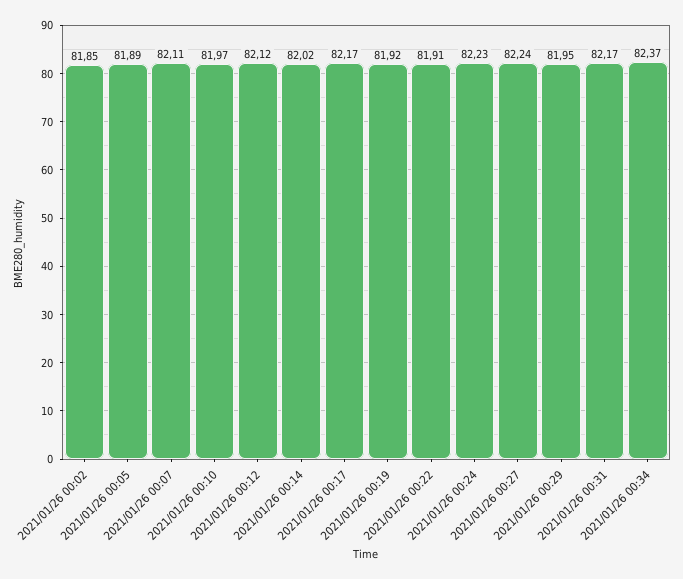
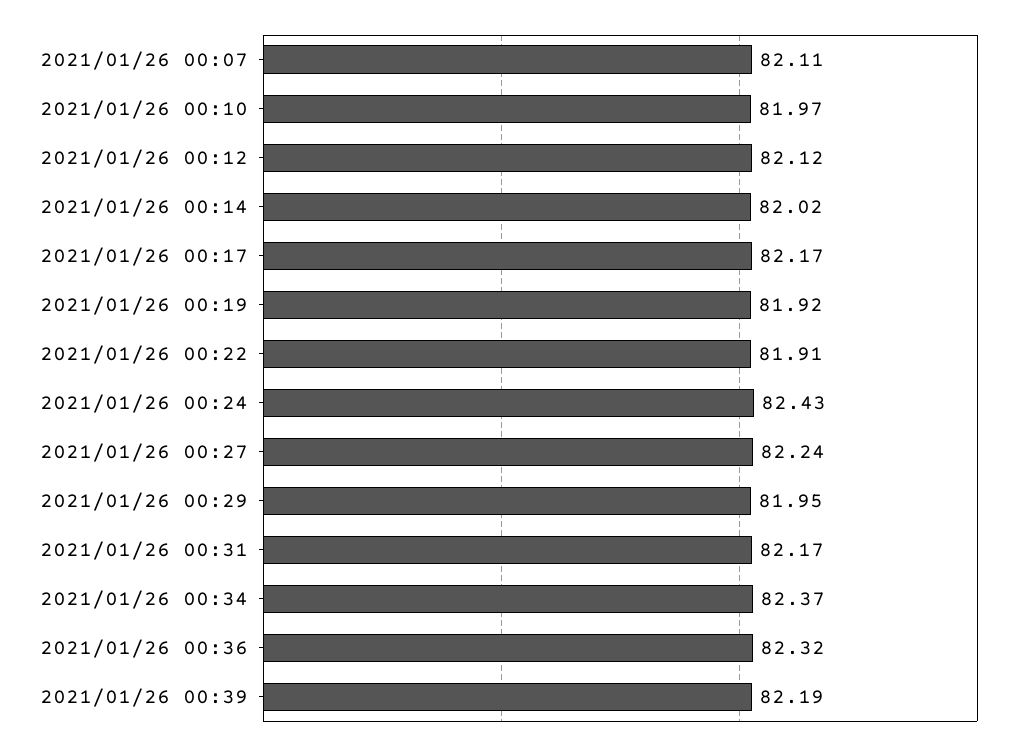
2021/01/26 00:02: 81.85 -> none
2021/01/26 00:05: 81.89 -> none
2021/01/26 00:24: 82.23 -> 82.43
2021/01/26 00:36: none -> 82.32
2021/01/26 00:39: none -> 82.19

